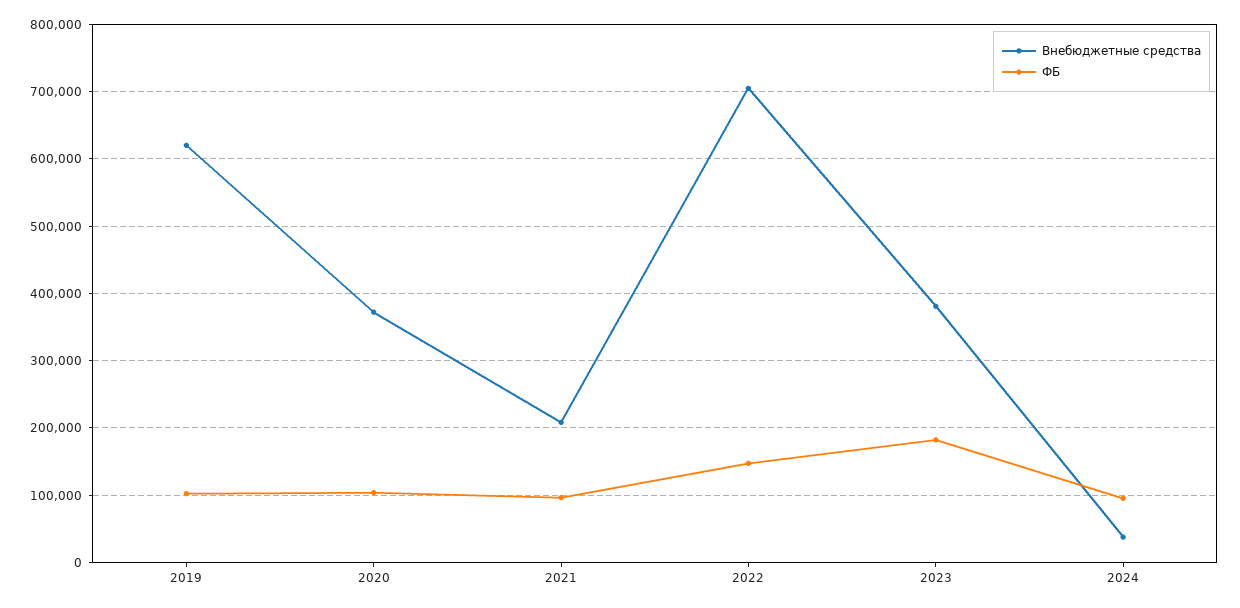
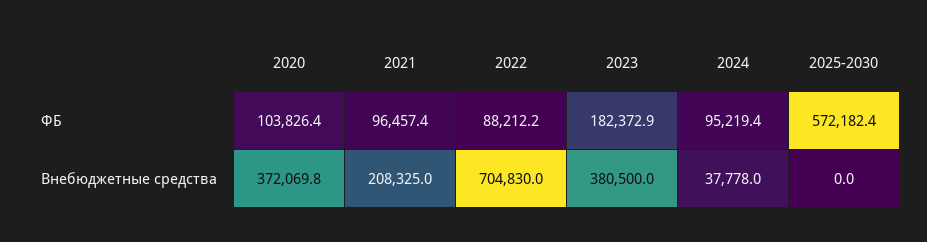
Внебюджетные средства, 2019: 620000 -> none
ФБ, 2019: 100000 -> none
ФБ, 2022: 150000 -> 88212.2
ФБ, 2025-2030: none -> 572182.4
Внебюджетные средства, 2025-2030: none -> 0

